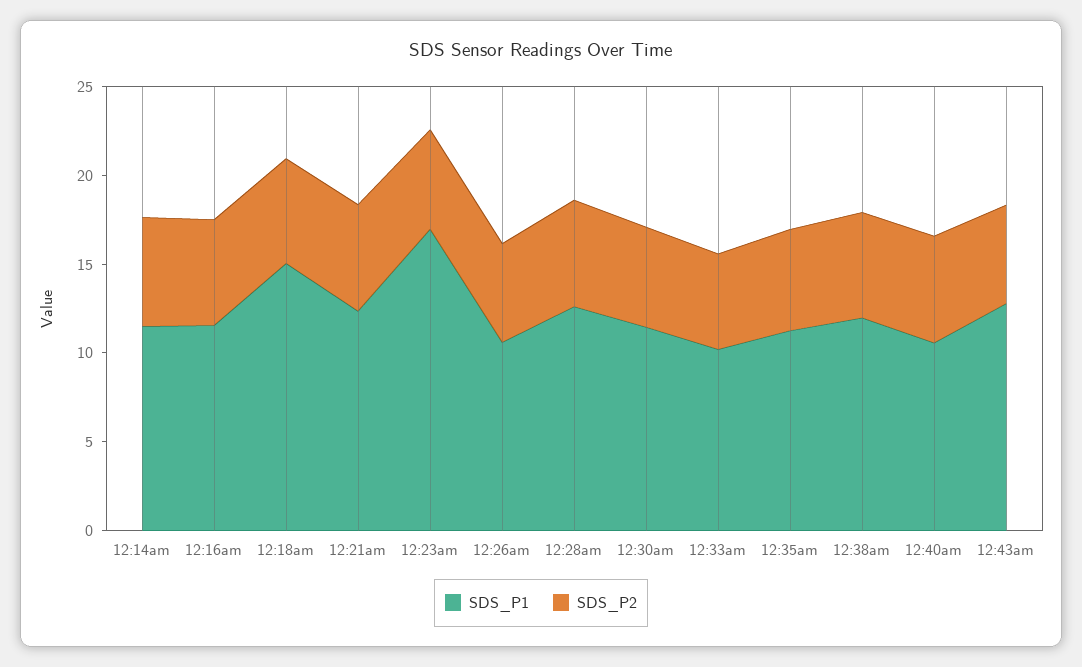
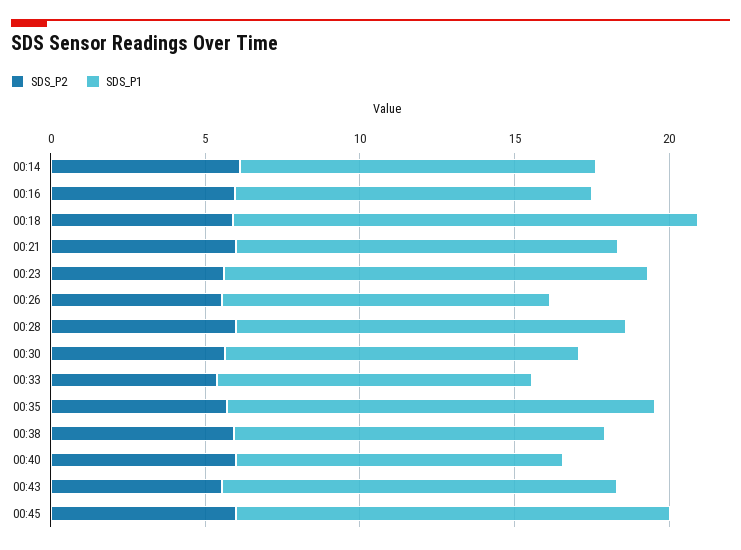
SDS_P1, 12:23am: 17 -> 14
SDS_P1, 12:35am: 11 -> 14
SDS_P2, 00:45: none -> 6
SDS_P1, 00:45: none -> 14

